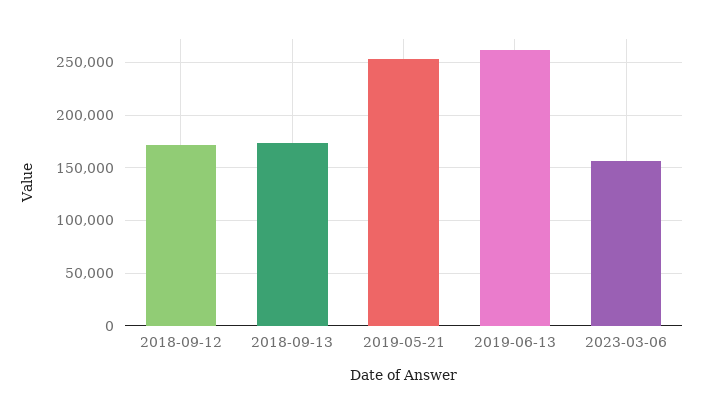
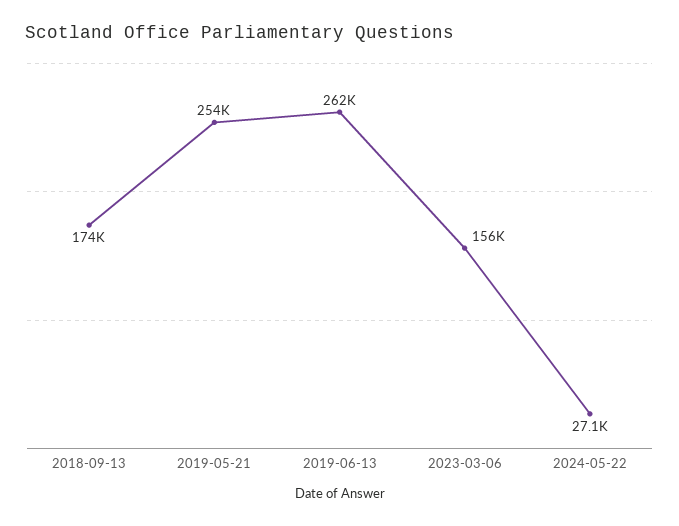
2018-09-12: 170000 -> none
2024-05-22: none -> 27100

